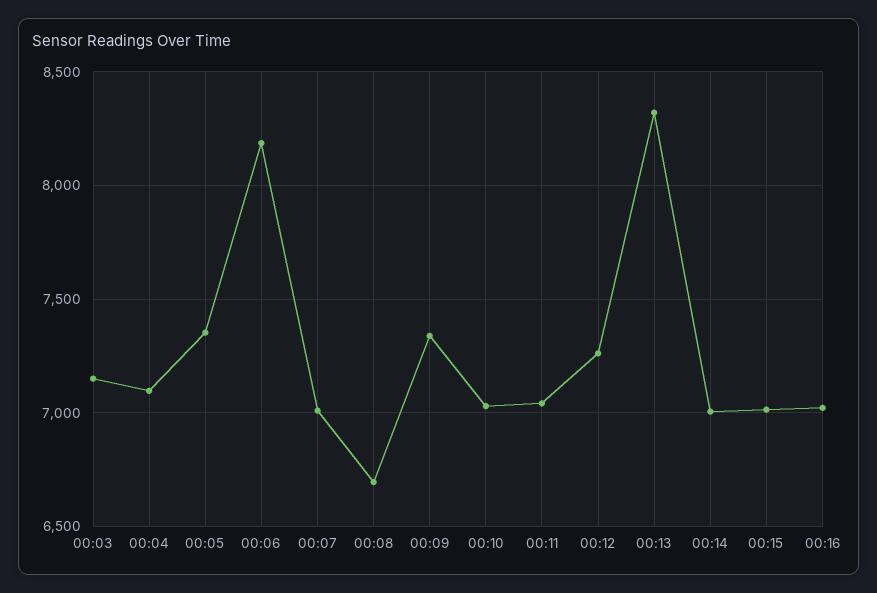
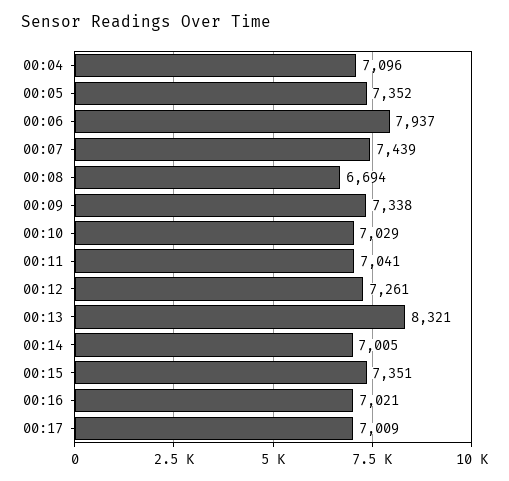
00:03: 7150 -> none
00:06: 8200 -> 7937
00:07: 7000 -> 7439
00:15: 7000 -> 7351
00:17: none -> 7009

